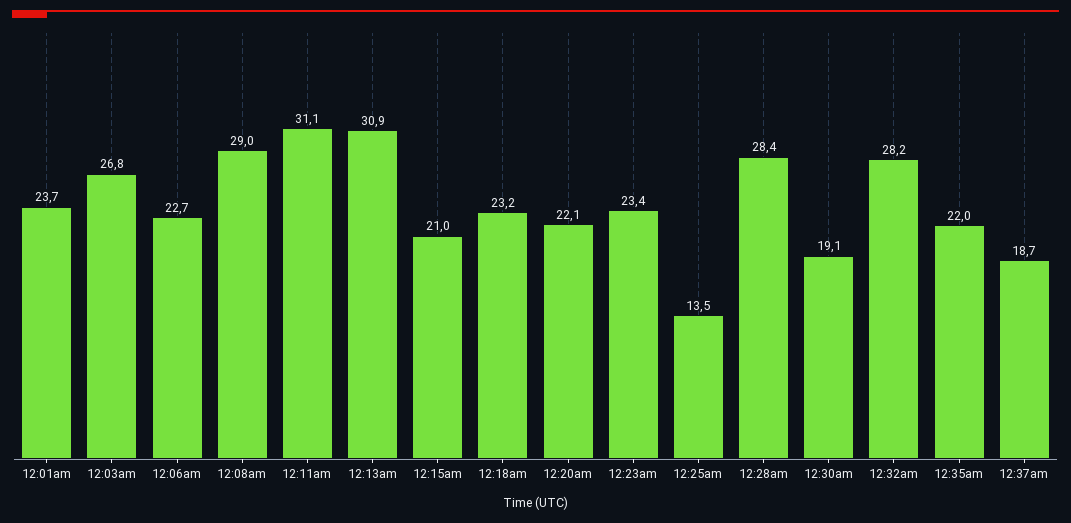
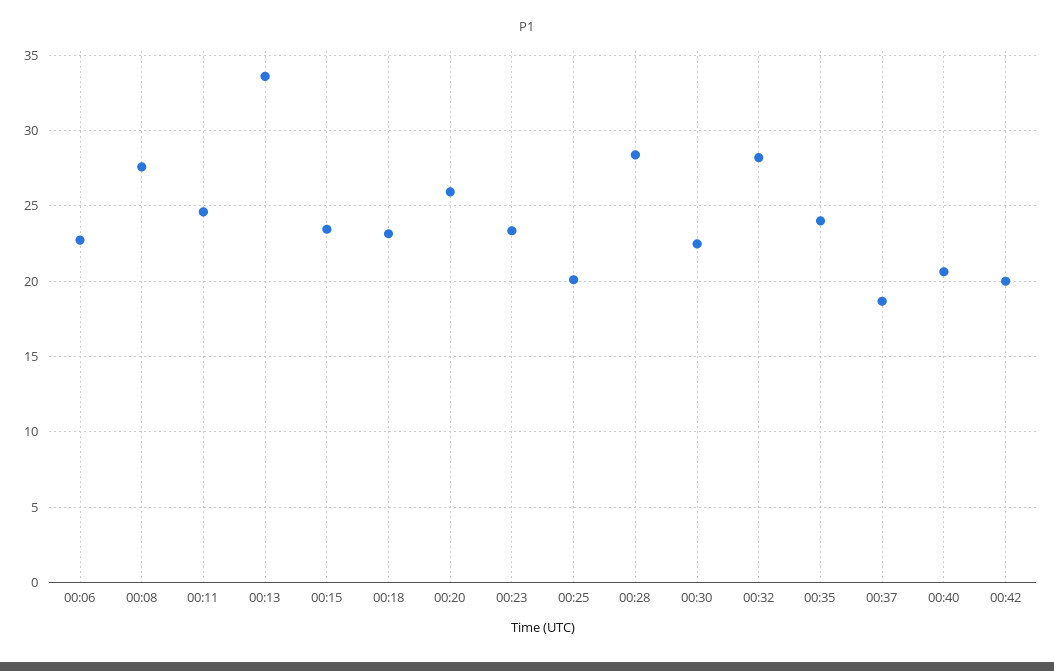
12:01am: 23.7 -> none
12:03am: 26.8 -> none
12:08am: 29 -> 27.5
12:11am: 31.1 -> 24.5
12:13am: 30.9 -> 33.5
12:15am: 21 -> 23.5
12:20am: 22.1 -> 26
12:25am: 13.5 -> 20
12:30am: 19.1 -> 22.5
12:35am: 22 -> 24
00:40: none -> 20.5
00:42: none -> 20

